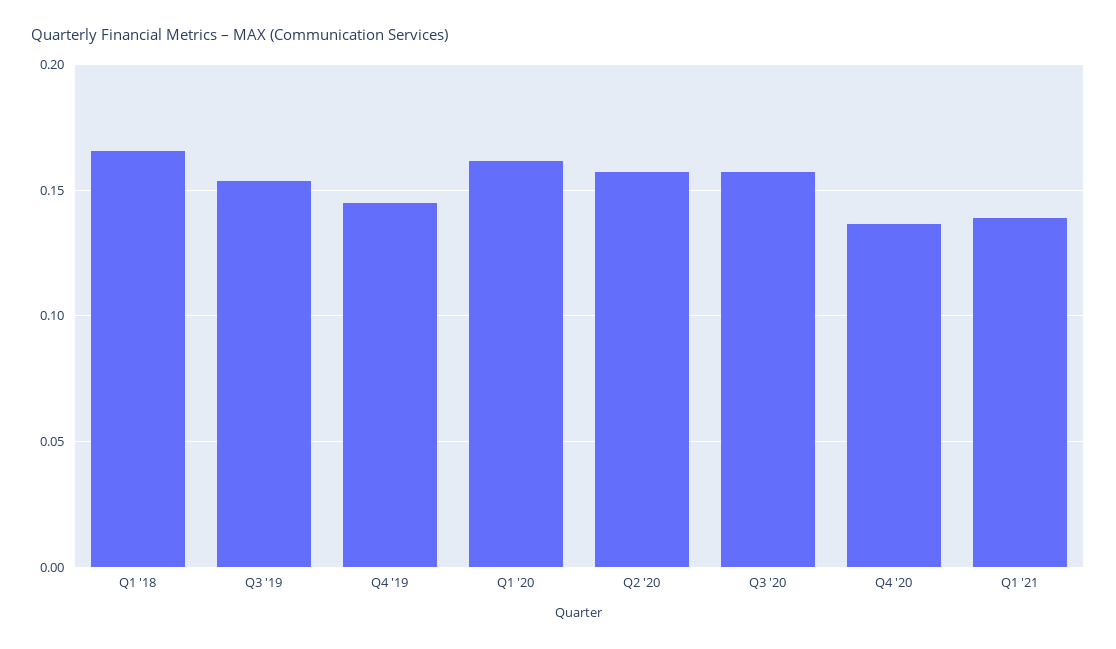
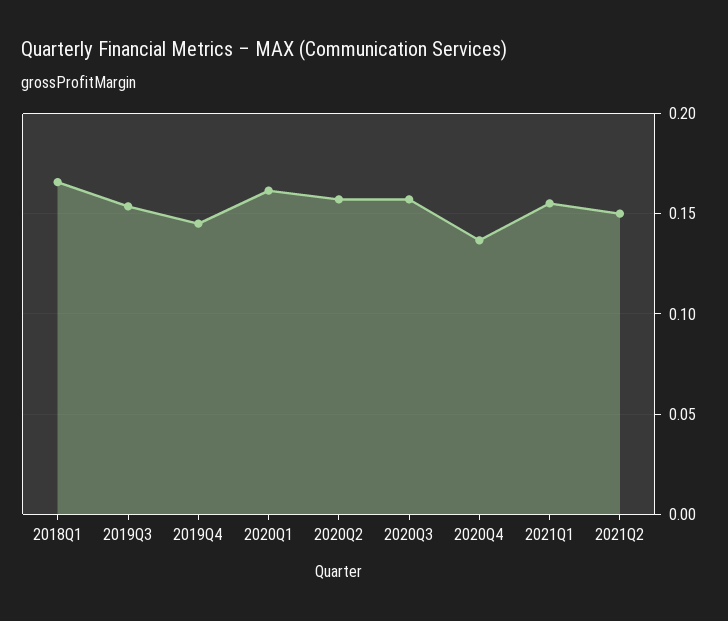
Q1 '21: 0.14 -> 0.155
2021Q2: none -> 0.15

